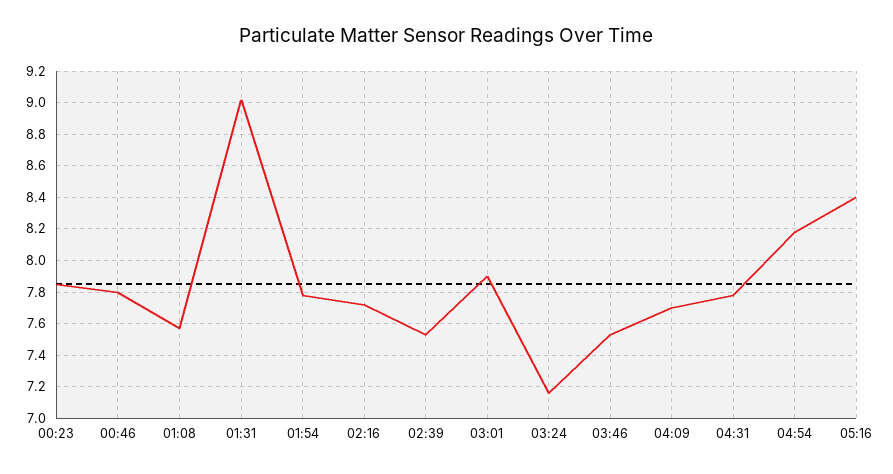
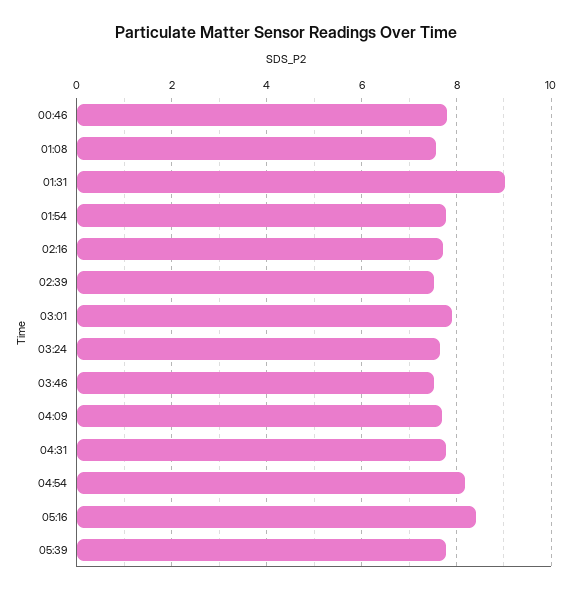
00:23: 7.85 -> none
03:24: 7.15 -> 7.6
05:39: none -> 7.8

